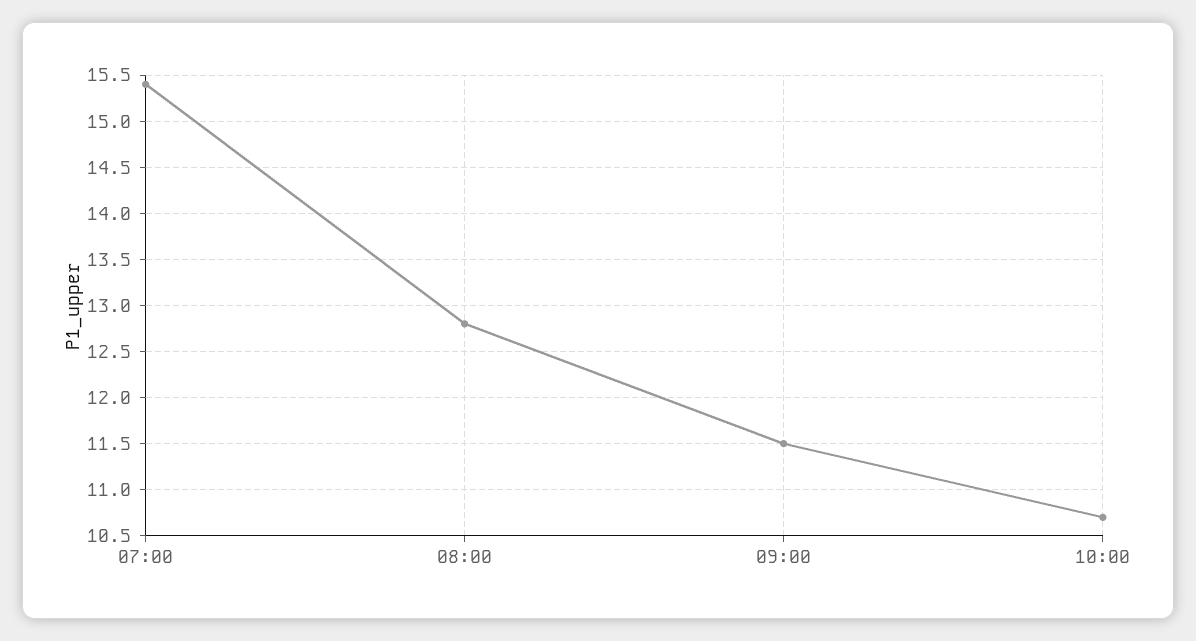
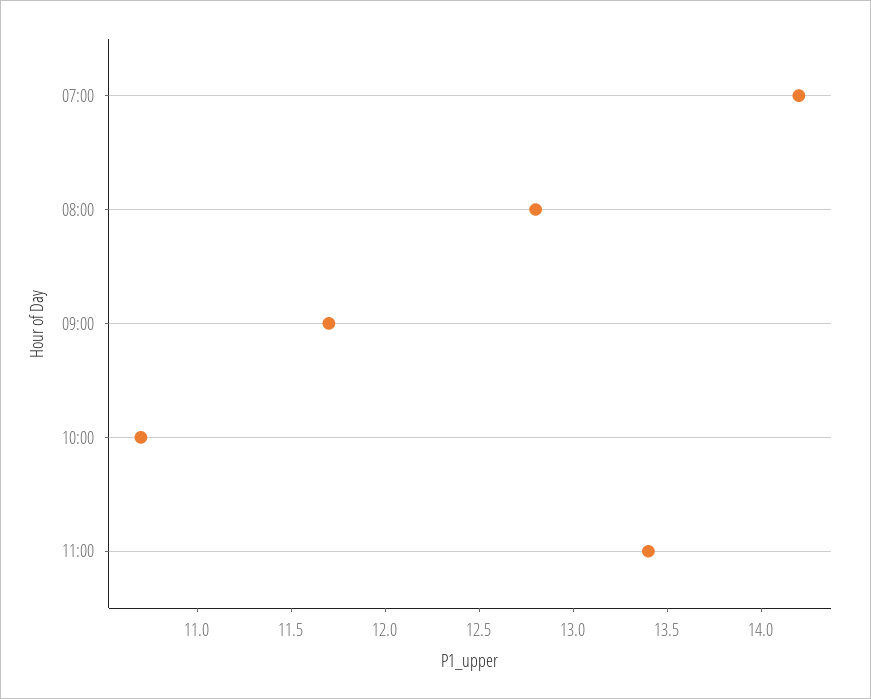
07:00: 15.4 -> 14.2
09:00: 11.5 -> 11.7
11:00: none -> 13.4

